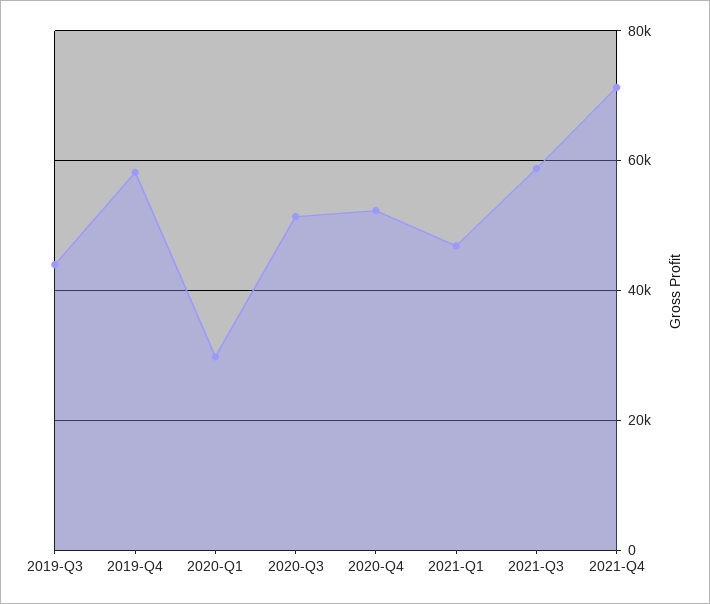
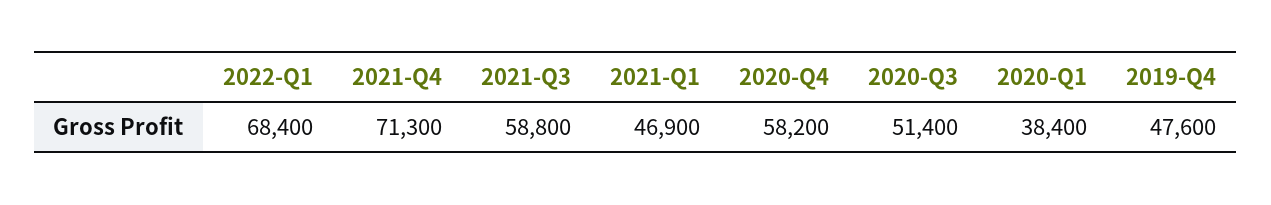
2019-Q3: 44000 -> none
2019-Q4: 58000 -> 47600
2020-Q1: 30000 -> 38400
2020-Q4: 52000 -> 58200
2022-Q1: none -> 68400

